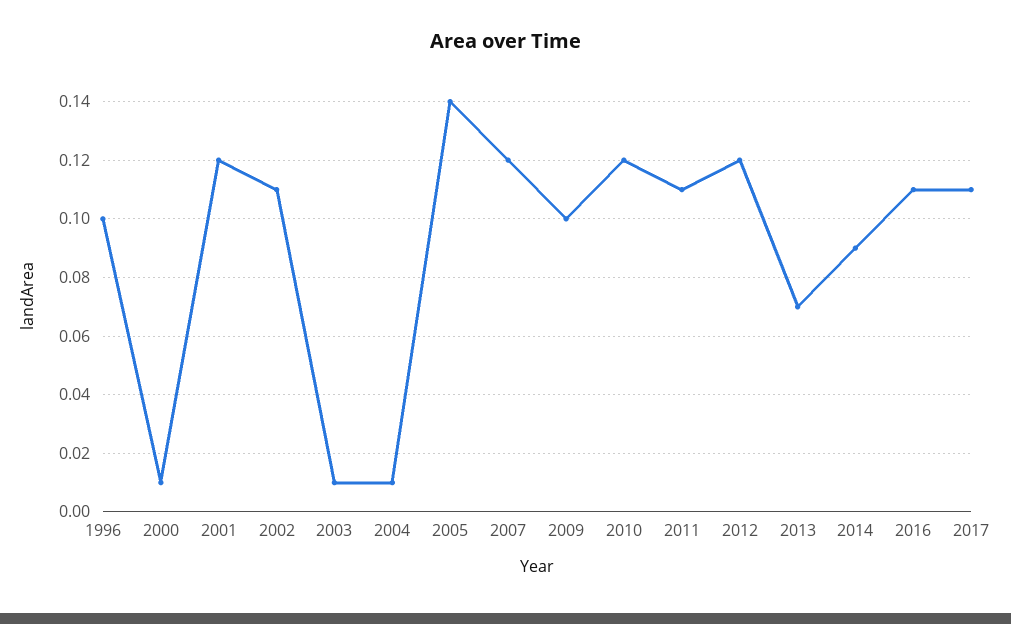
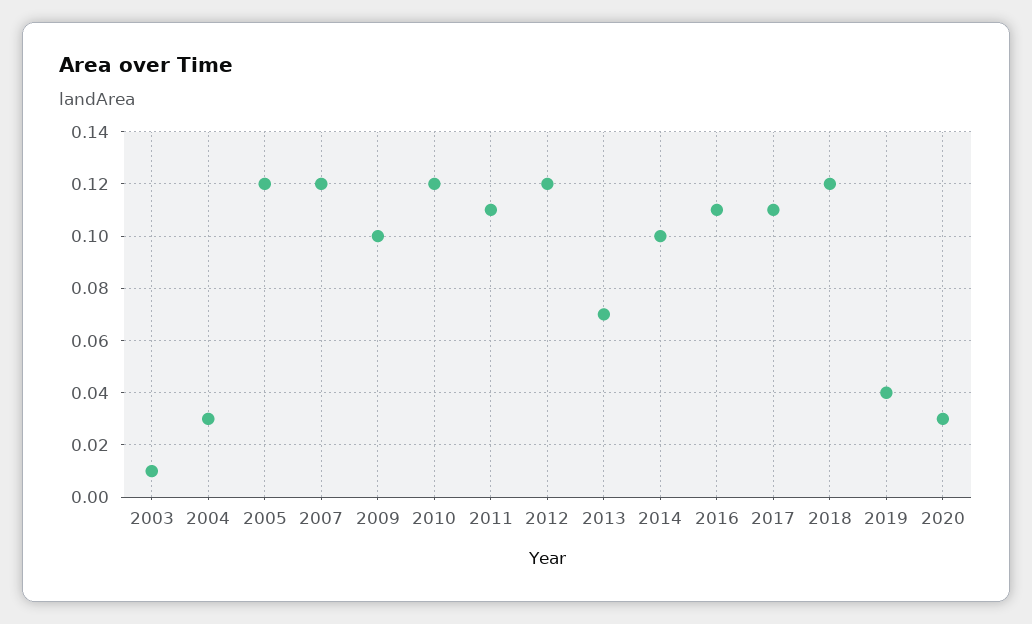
1996: 0.1 -> none
2000: 0.01 -> none
2001: 0.12 -> none
2002: 0.11 -> none
2004: 0.01 -> 0.03
2005: 0.14 -> 0.12
2014: 0.09 -> 0.1
2018: none -> 0.12
2019: none -> 0.04
2020: none -> 0.03

